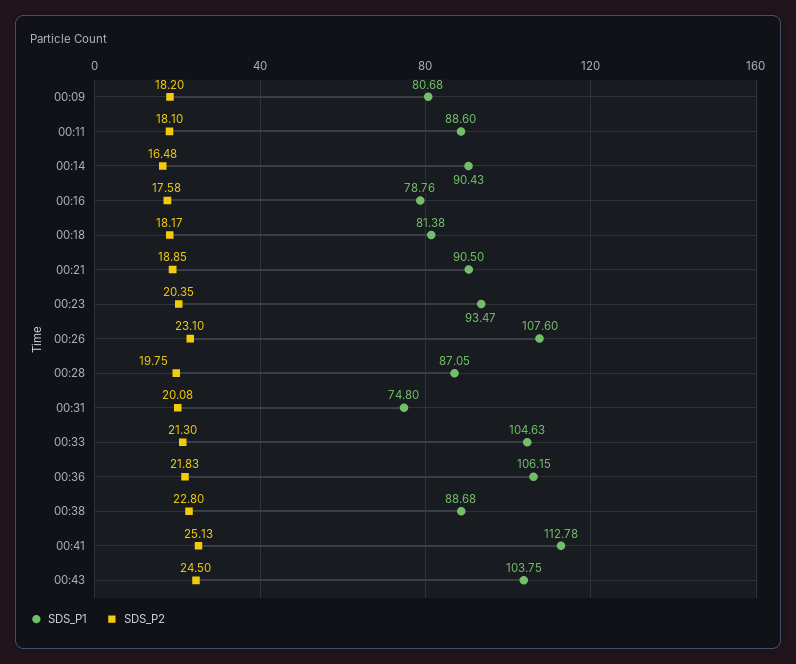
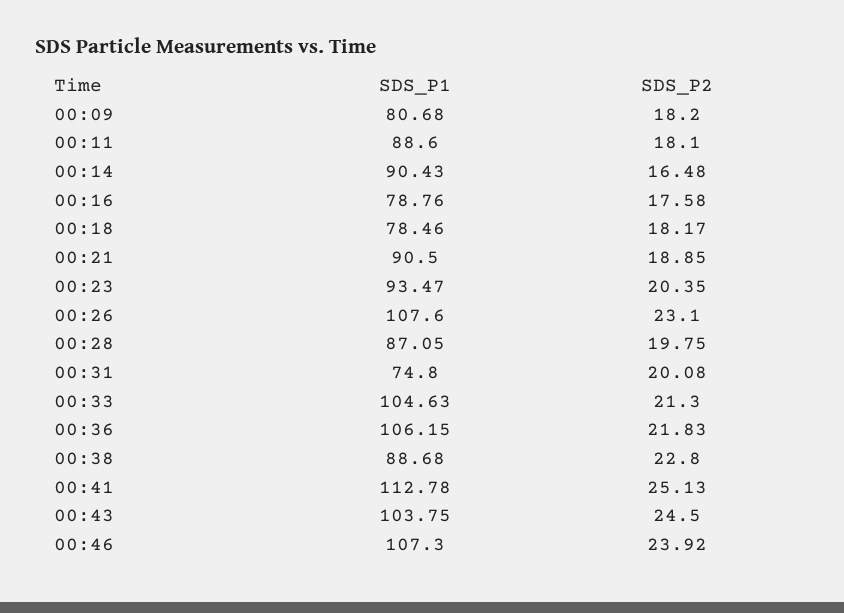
SDS_P1, 00:18: 81.38 -> 78.46
SDS_P1, 00:46: none -> 107.3
SDS_P2, 00:46: none -> 23.92

